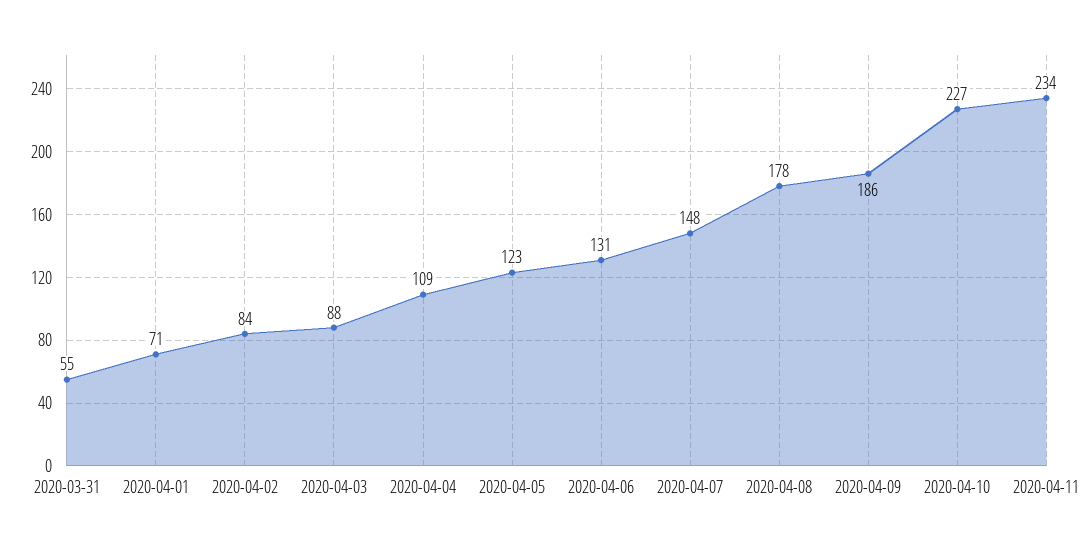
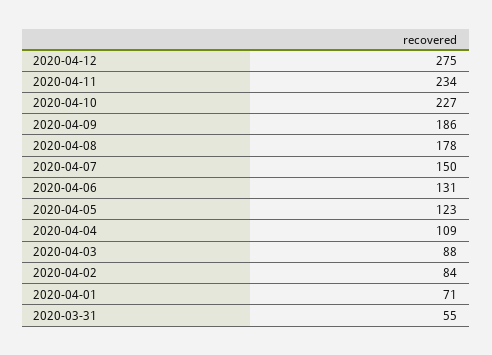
2020-04-07: 148 -> 150
2020-04-12: none -> 275

